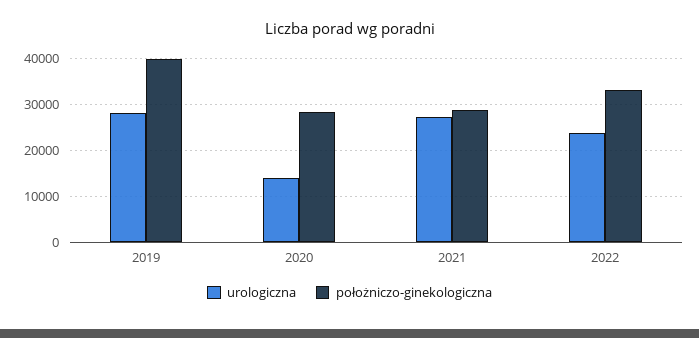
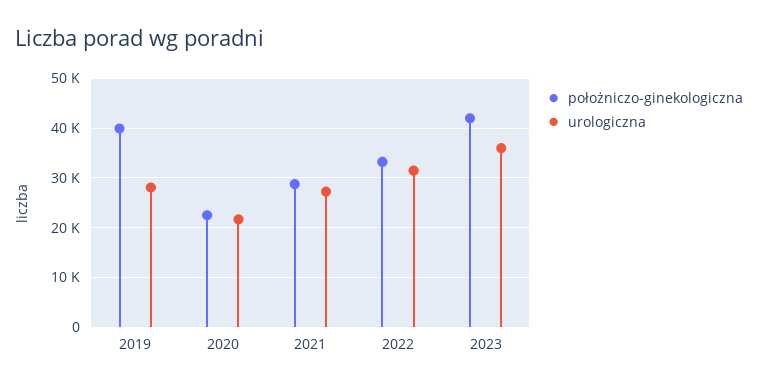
urologiczna, 2020: 14000 -> 22000
położniczo-ginekologiczna, 2020: 28000 -> 22000
urologiczna, 2022: 24000 -> 32000
położniczo-ginekologiczna, 2023: none -> 42000
urologiczna, 2023: none -> 36000

